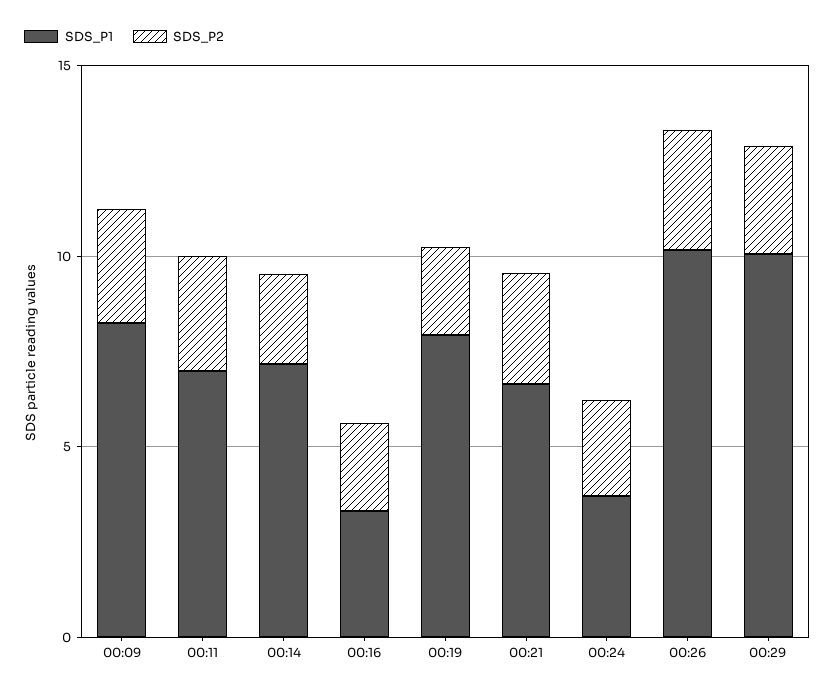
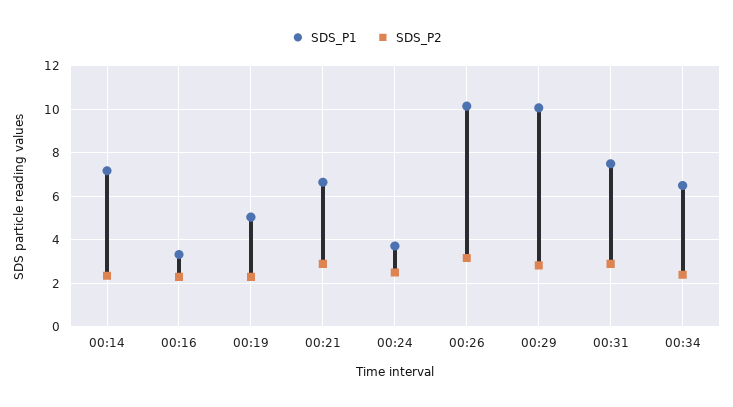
SDS_P1, 00:09: 8 -> none
SDS_P2, 00:09: 3 -> none
SDS_P1, 00:11: 7 -> none
SDS_P2, 00:11: 3 -> none
SDS_P1, 00:19: 8 -> 5
SDS_P1, 00:31: none -> 7.5
SDS_P2, 00:31: none -> 3
SDS_P1, 00:34: none -> 6.5
SDS_P2, 00:34: none -> 2.5

